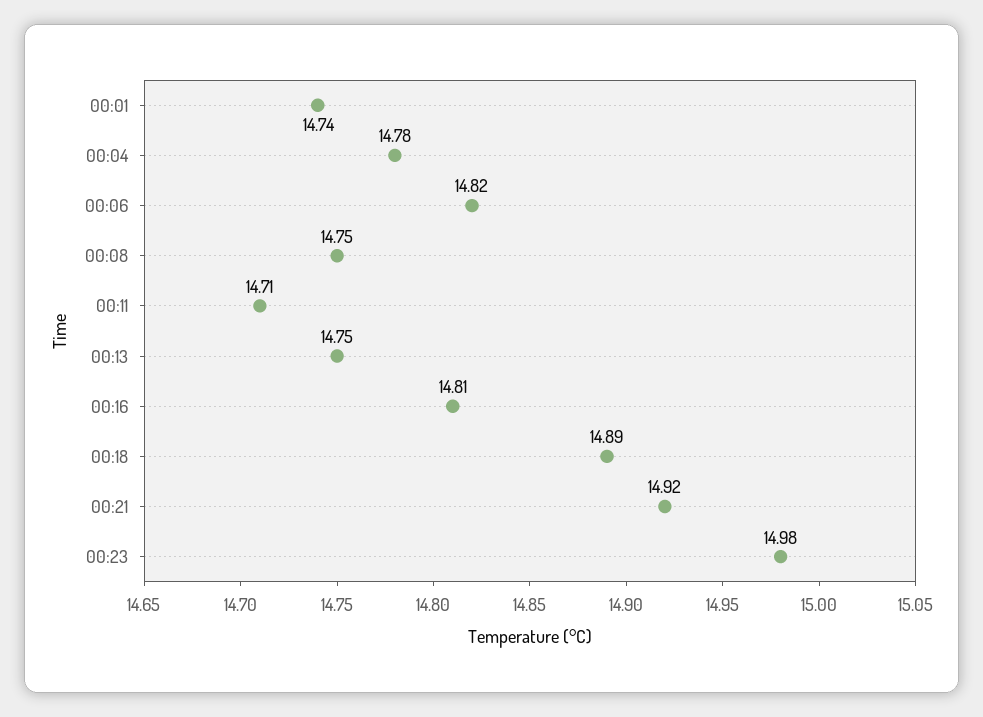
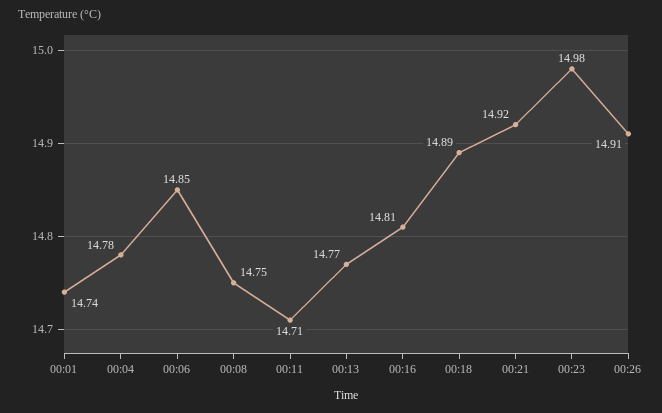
00:06: 14.82 -> 14.85
00:13: 14.75 -> 14.77
00:26: none -> 14.91

